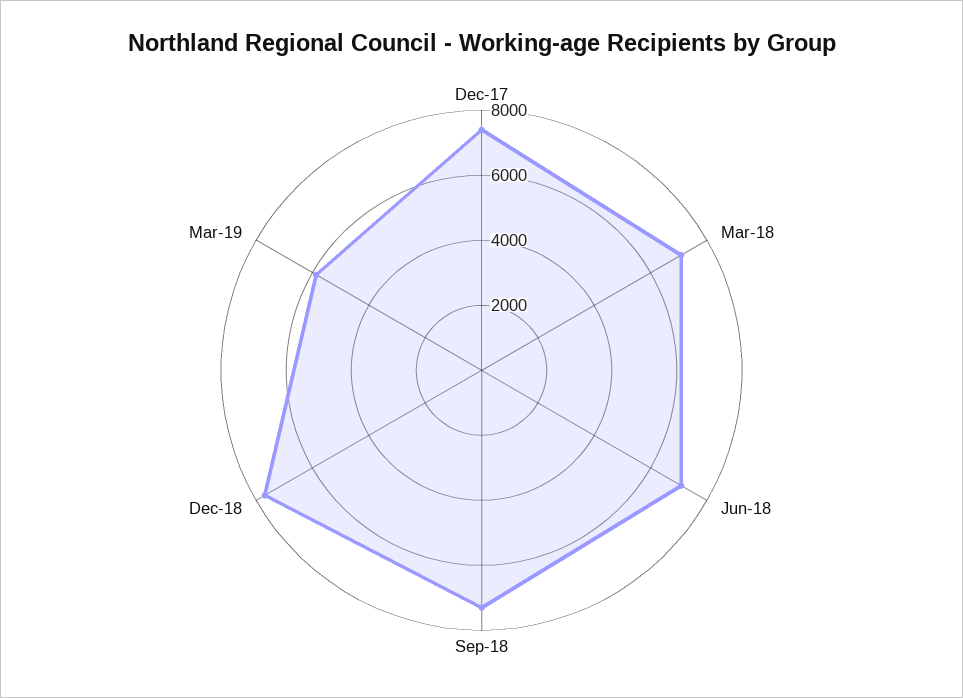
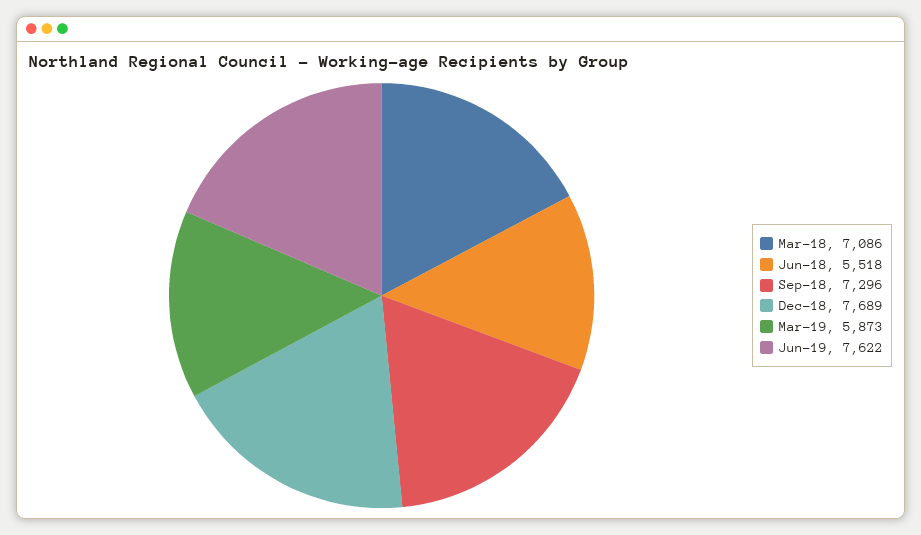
Dec-17: 7500 -> none
Jun-18: 7000 -> 5518
Jun-19: none -> 7622

